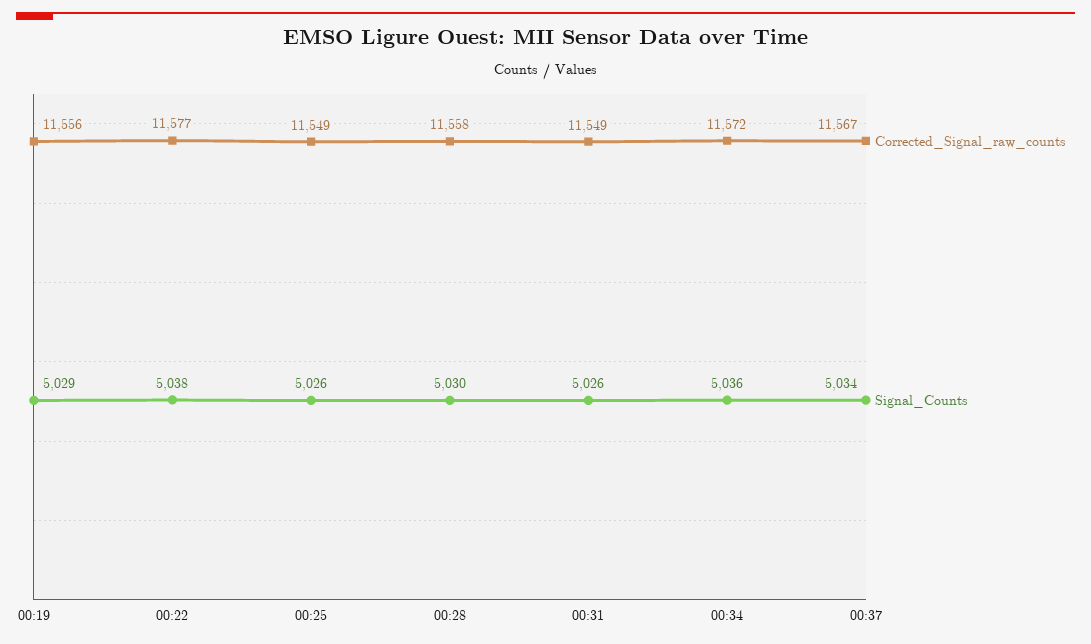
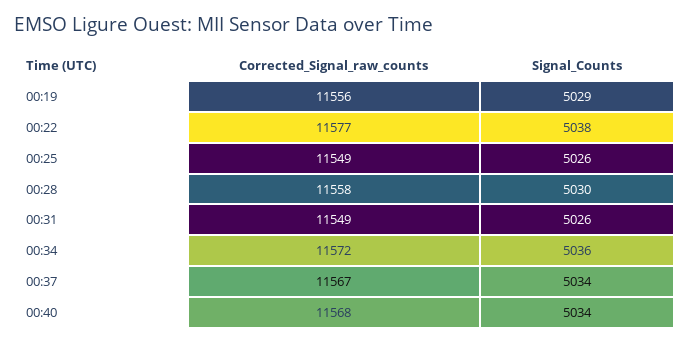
Corrected_Signal_raw_counts, 00:40: none -> 11568
Signal_Counts, 00:40: none -> 5034

